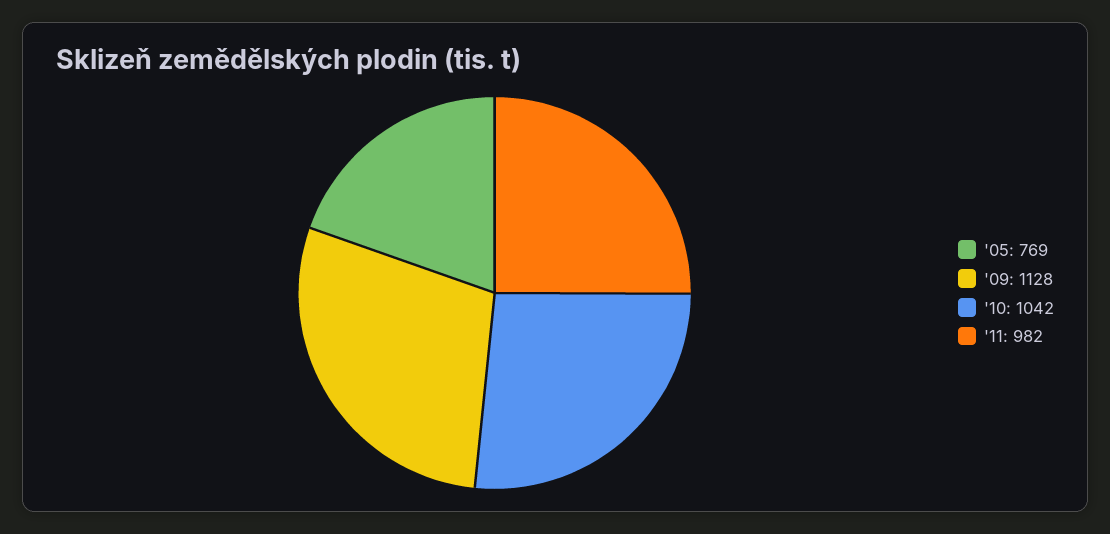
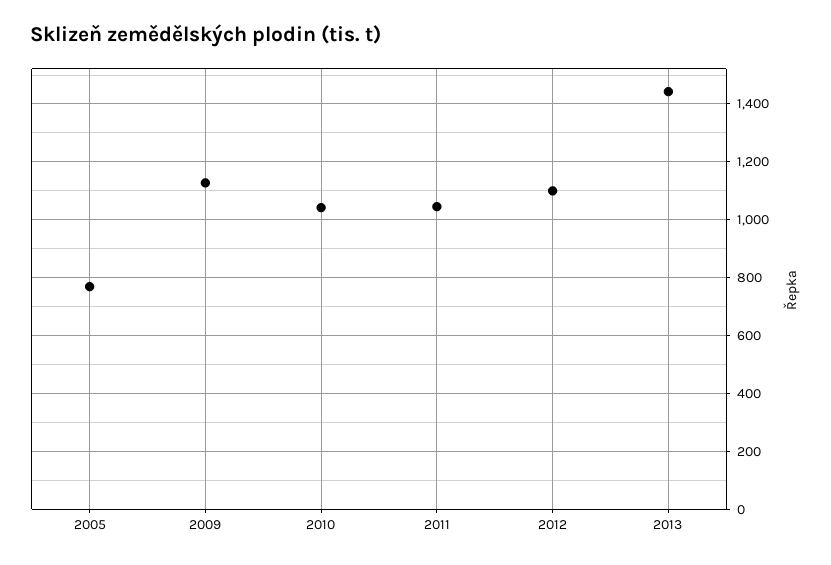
'11: 982 -> 1050
2012: none -> 1100
2013: none -> 1450

